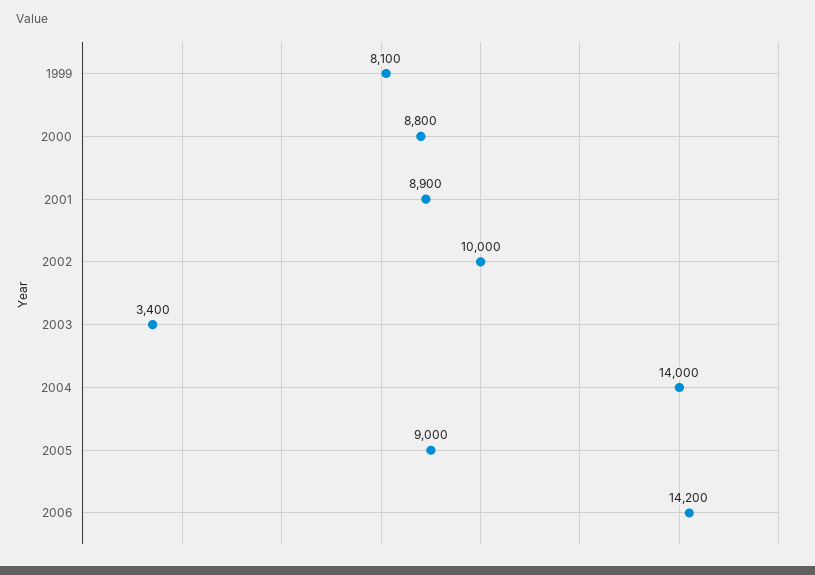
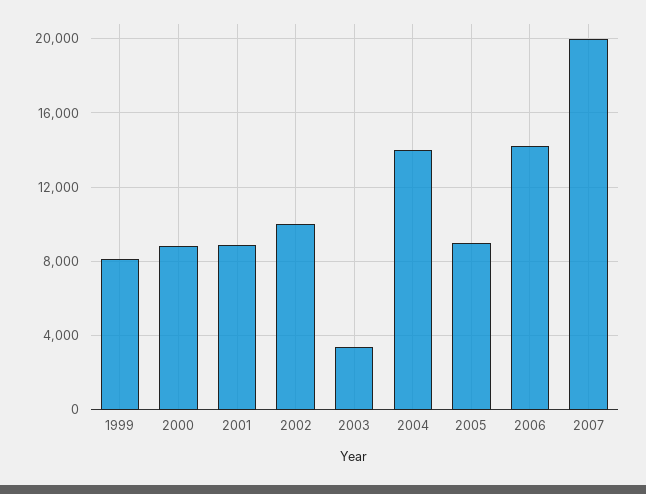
2007: none -> 20000

